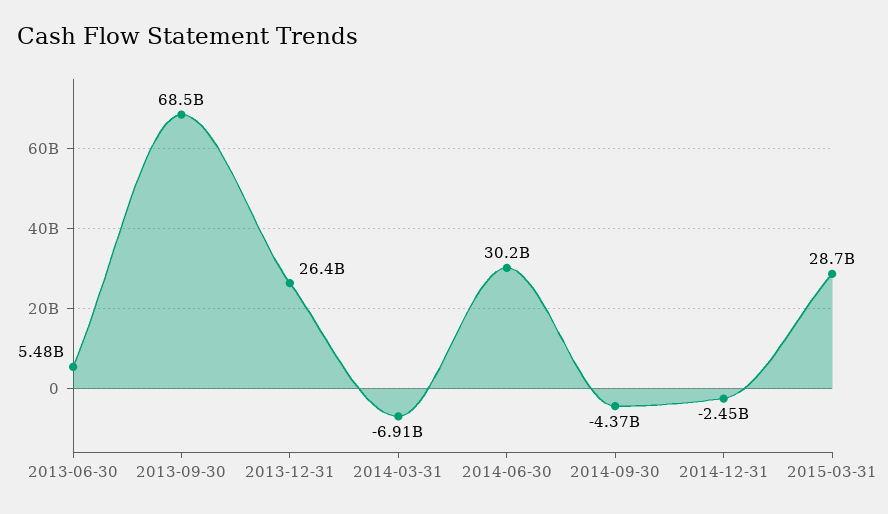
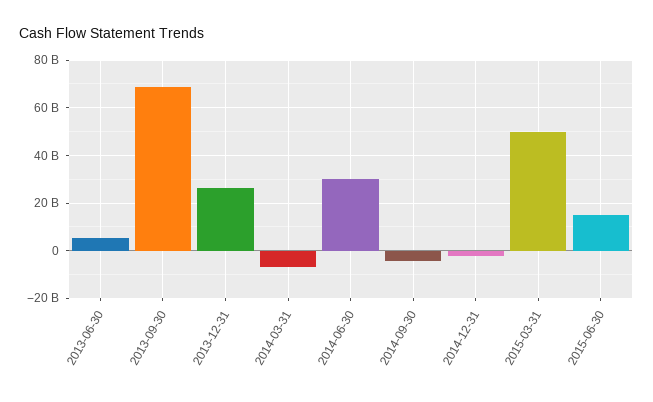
2015-03-31: 28700000000 -> 50000000000
2015-06-30: none -> 15000000000

